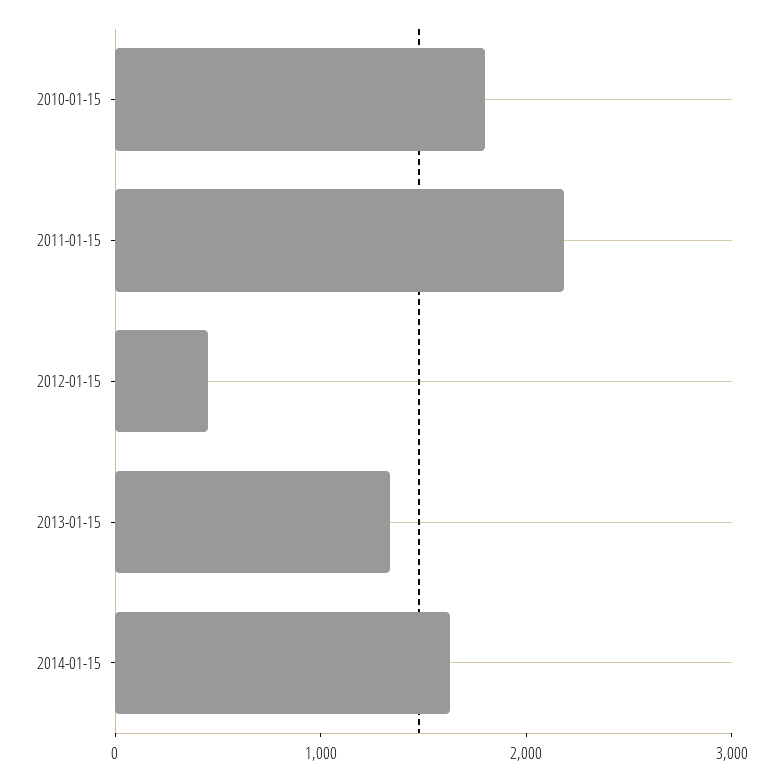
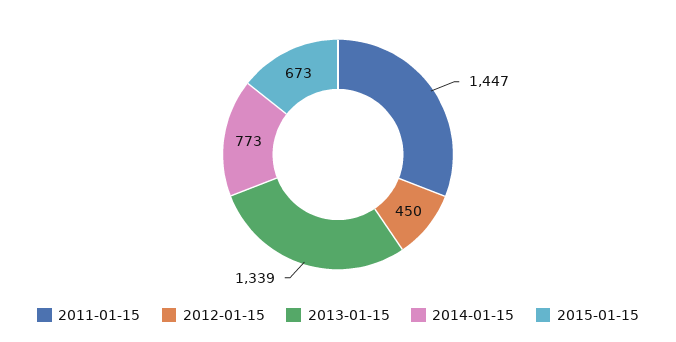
2010-01-15: 1800 -> none
2011-01-15: 2200 -> 1447
2014-01-15: 1600 -> 773
2015-01-15: none -> 673

